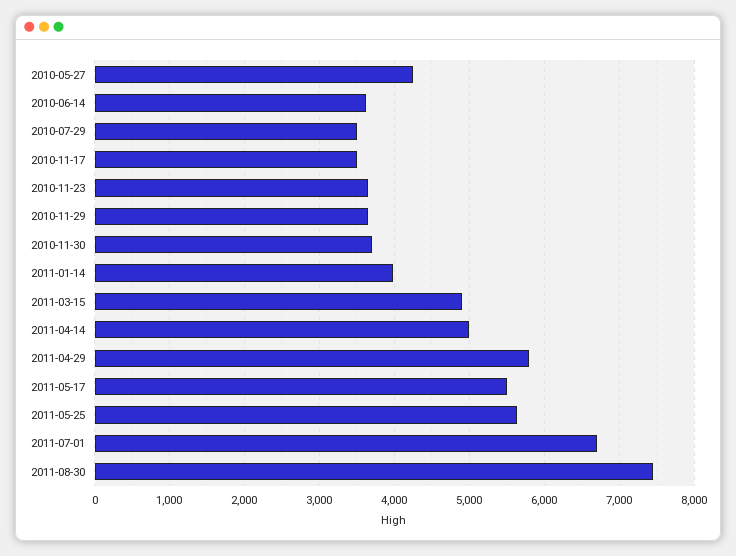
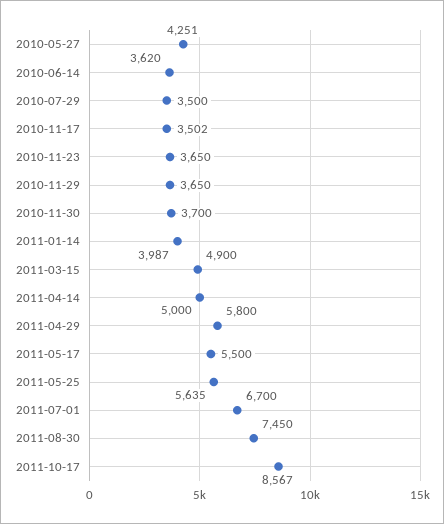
2011-10-17: none -> 8567

